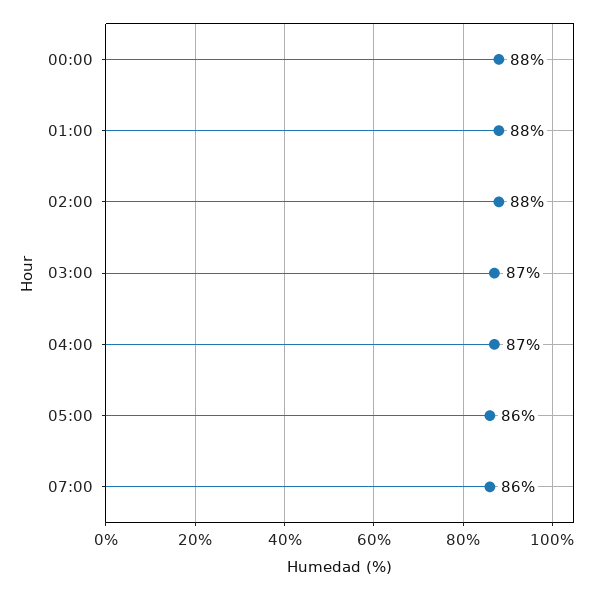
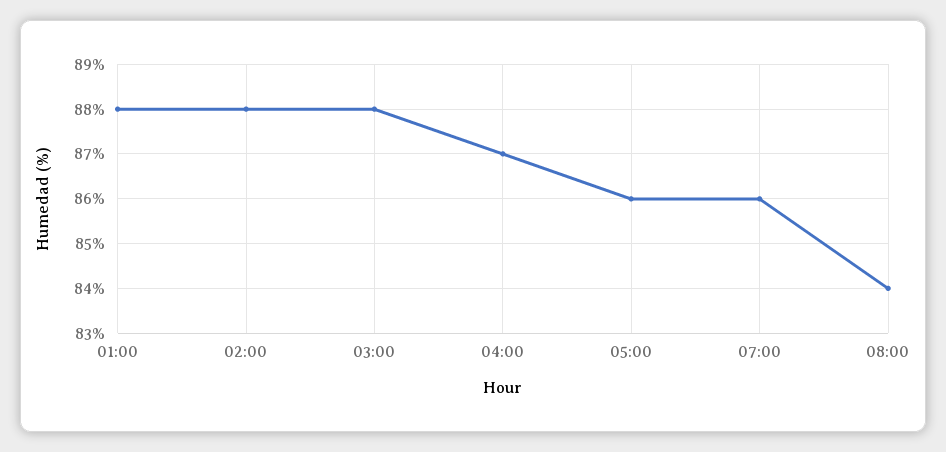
00:00: 88 -> none
03:00: 87 -> 88
08:00: none -> 84

